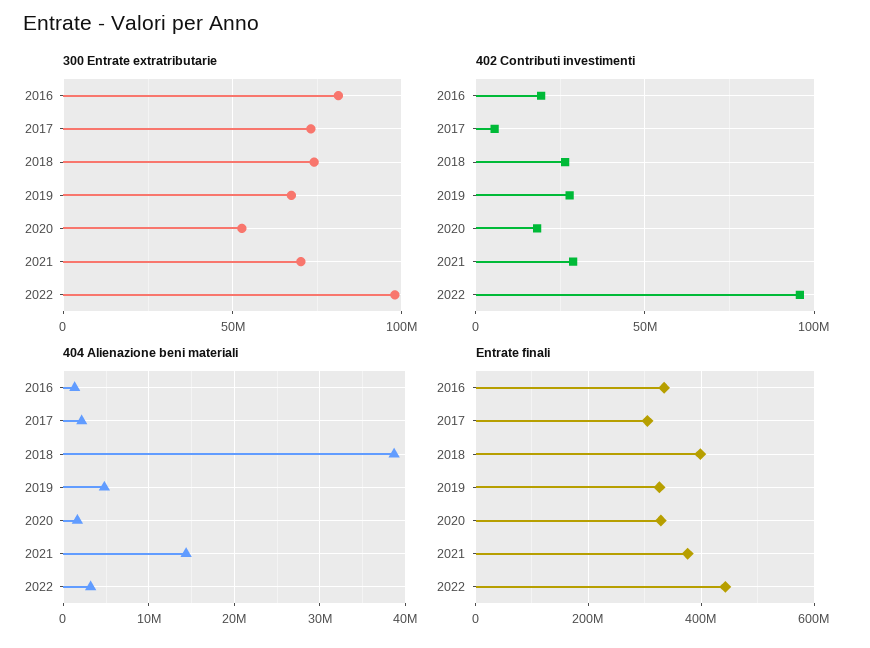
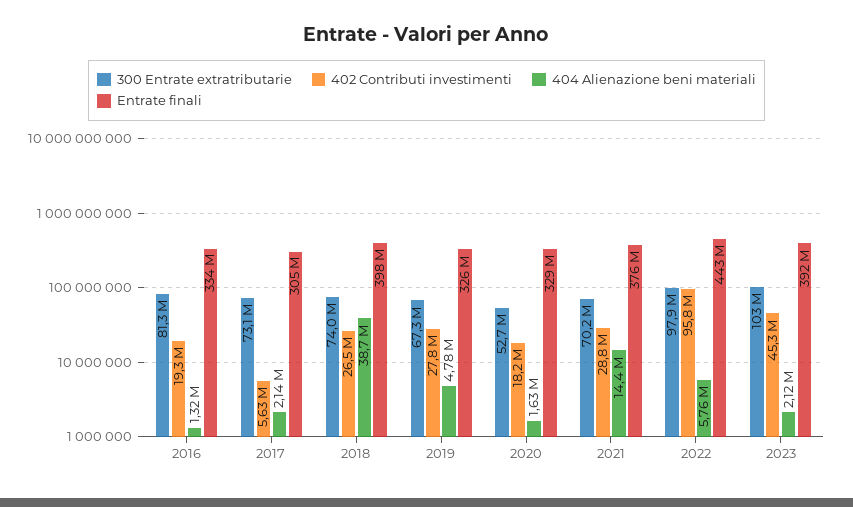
404 Alienazione beni materiali, 2022: 3000000 -> 5760000
300 Entrate extratributarie, 2023: none -> 103000000
402 Contributi investimenti, 2023: none -> 45300000
404 Alienazione beni materiali, 2023: none -> 2120000
Entrate finali, 2023: none -> 392000000

